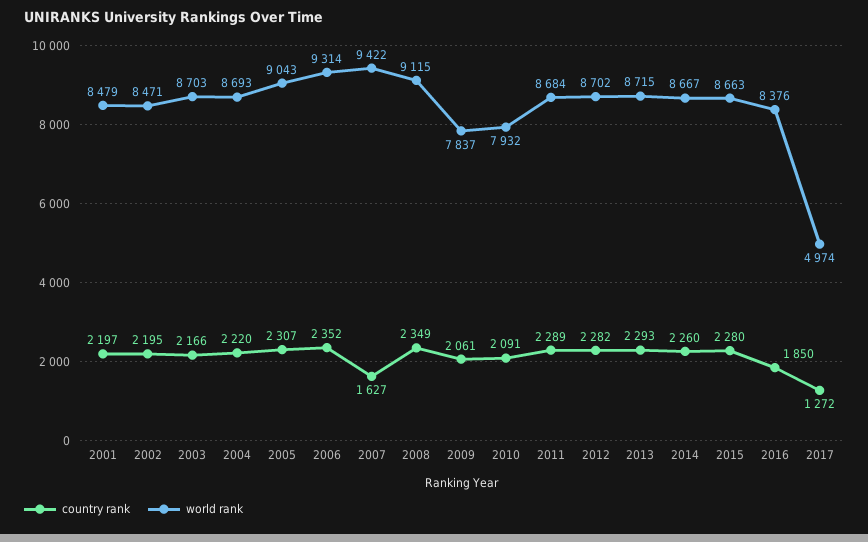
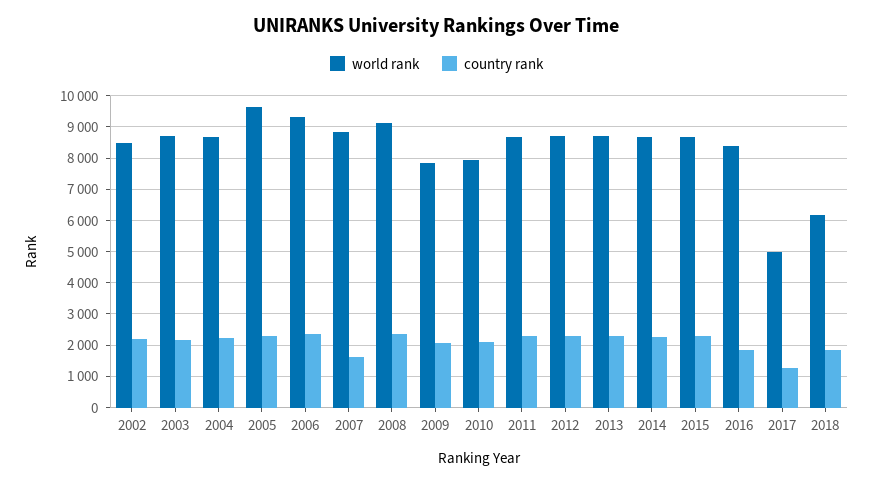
country rank, 2001: 2197 -> none
world rank, 2001: 8479 -> none
world rank, 2005: 9043 -> 9600
world rank, 2007: 9422 -> 8800
world rank, 2018: none -> 6200
country rank, 2018: none -> 1800

